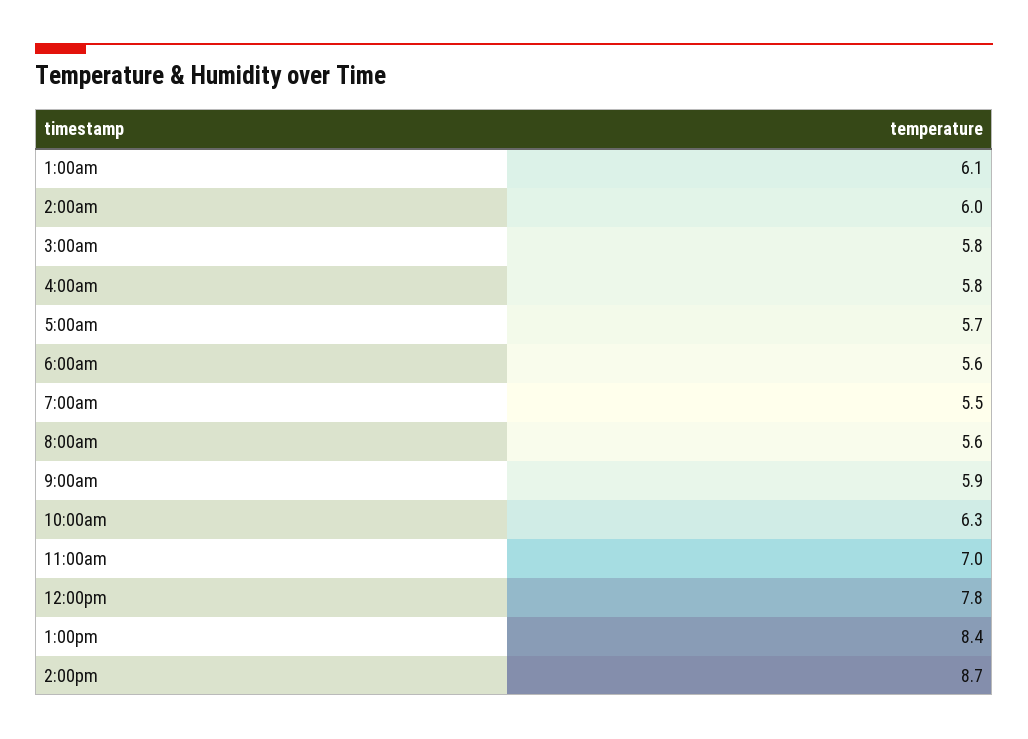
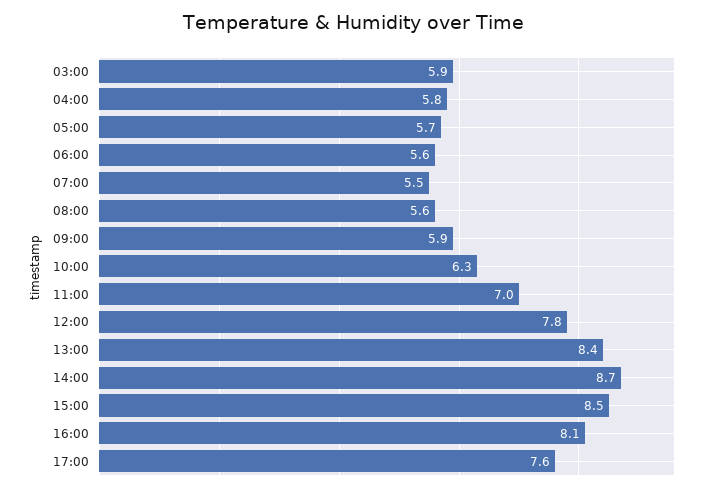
1:00am: 6.1 -> none
2:00am: 6 -> none
3:00am: 5.8 -> 5.9
15:00: none -> 8.5
16:00: none -> 8.1
17:00: none -> 7.6

